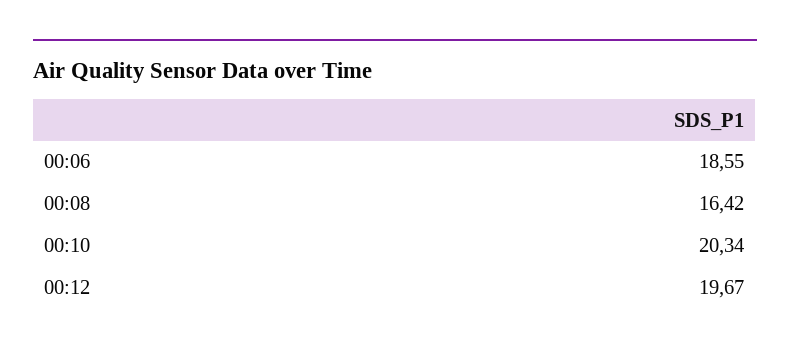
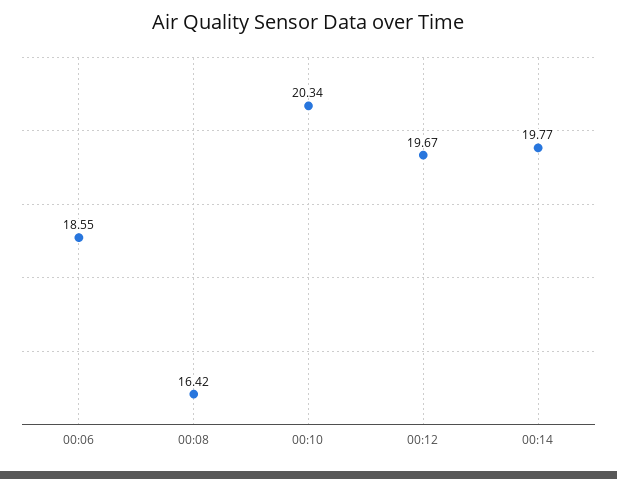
00:14: none -> 19.77

